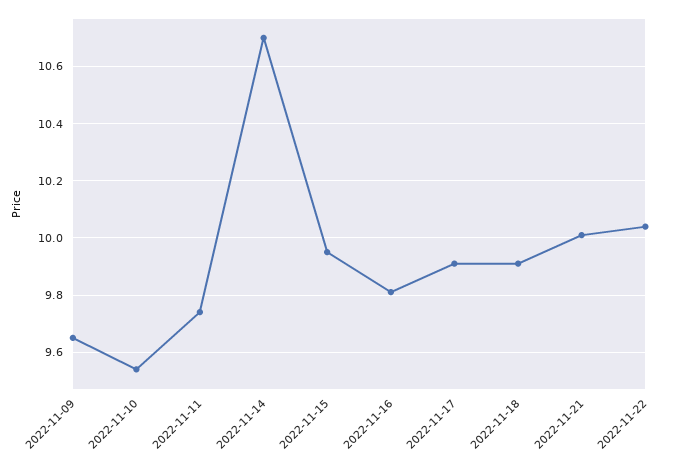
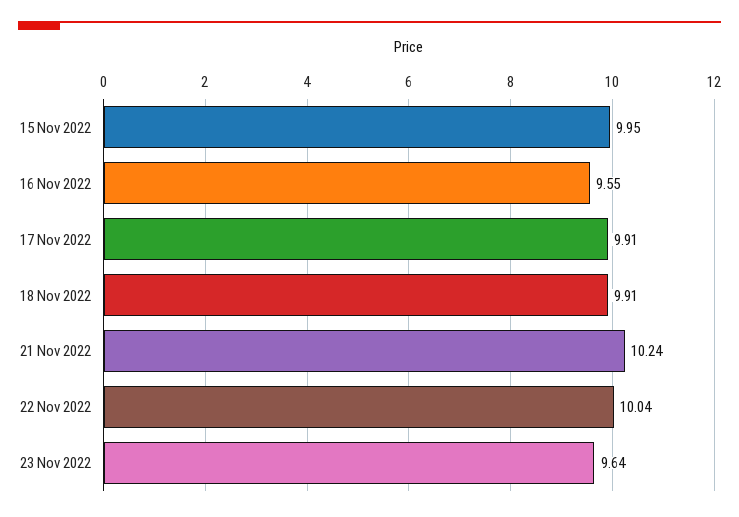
2022-11-09: 9.65 -> none
2022-11-10: 9.55 -> none
2022-11-11: 9.75 -> none
2022-11-14: 10.7 -> none
2022-11-16: 9.8 -> 9.55
2022-11-21: 10 -> 10.24
23 Nov 2022: none -> 9.64

